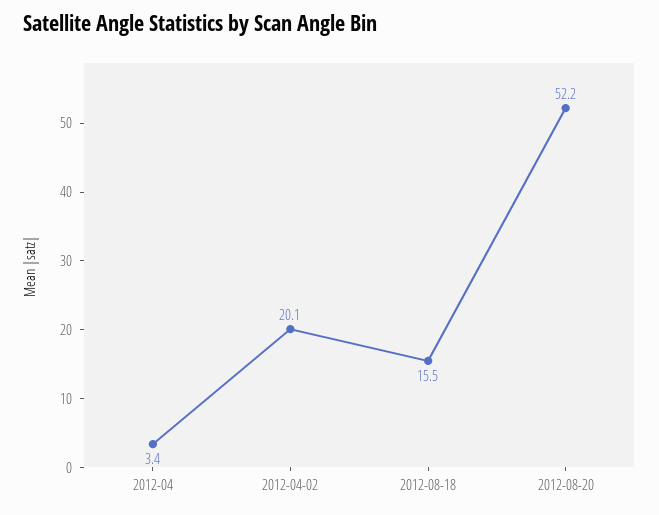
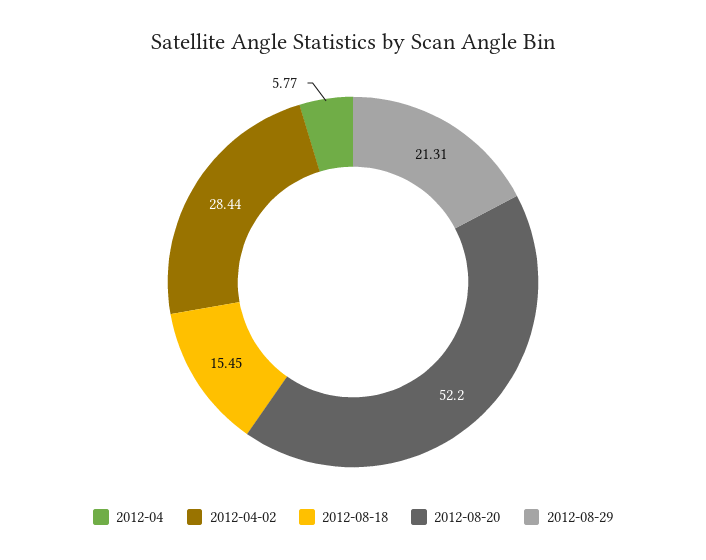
2012-04: 3.4 -> 5.77
2012-04-02: 20.1 -> 28.44
2012-08-29: none -> 21.31

